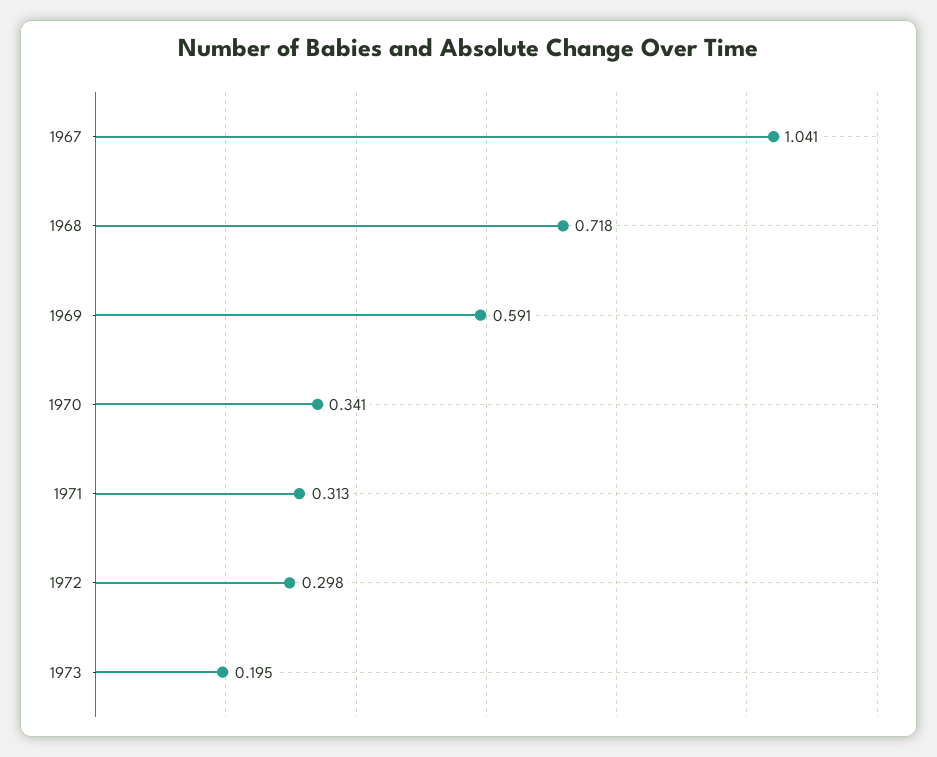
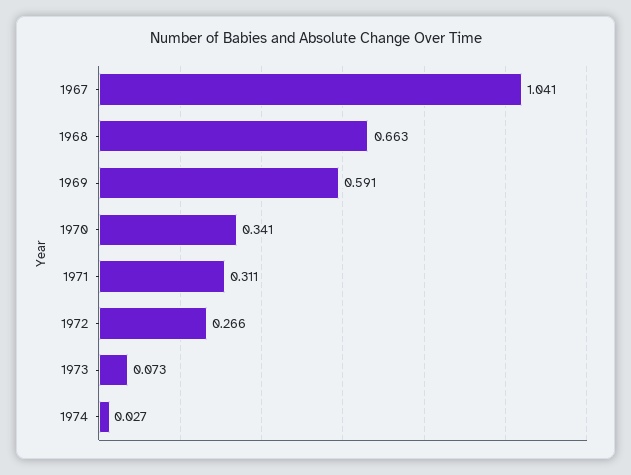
1968: 0.718 -> 0.663
1971: 0.313 -> 0.311
1972: 0.298 -> 0.266
1973: 0.195 -> 0.073
1974: none -> 0.027

